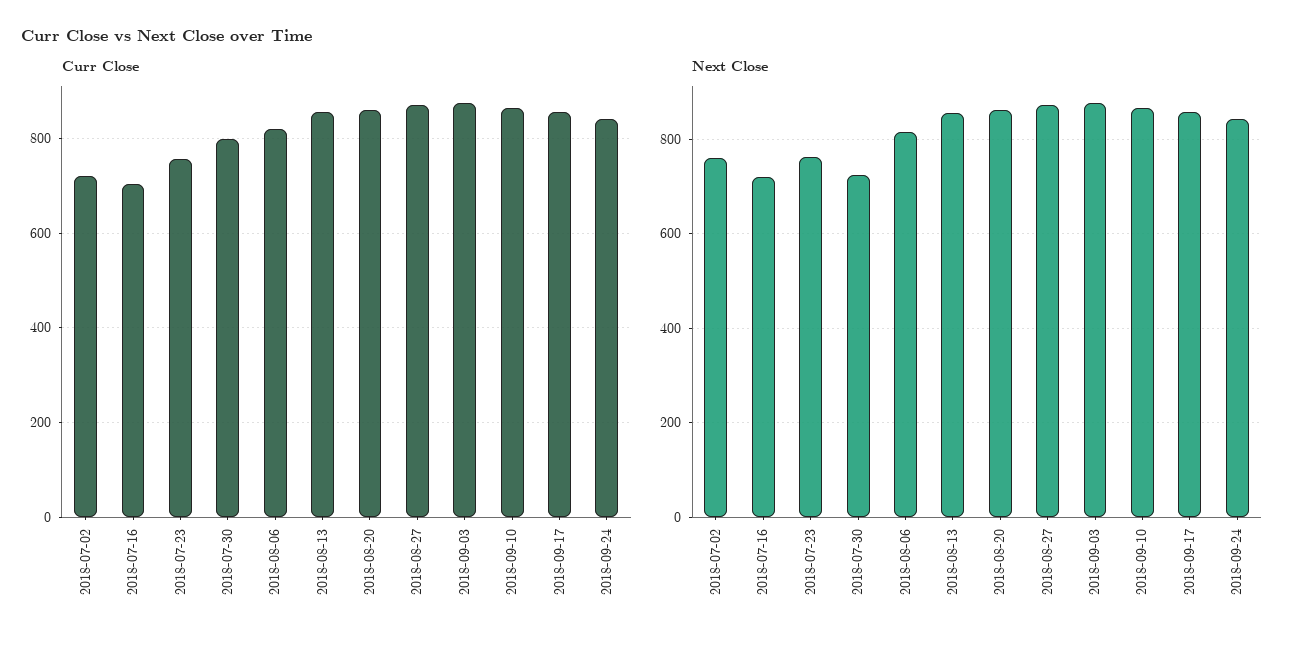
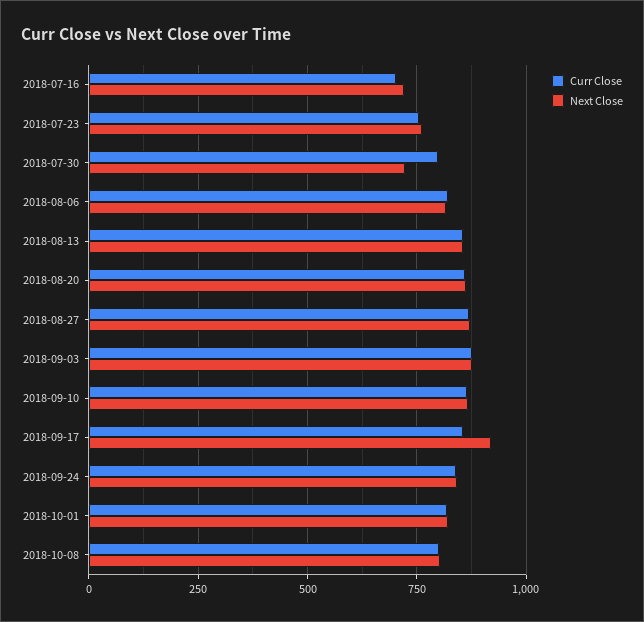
Curr Close, 2018-07-02: 720 -> none
Next Close, 2018-07-02: 760 -> none
Next Close, 2018-09-17: 860 -> 925
Curr Close, 2018-10-01: none -> 825
Next Close, 2018-10-01: none -> 825
Curr Close, 2018-10-08: none -> 800
Next Close, 2018-10-08: none -> 800

